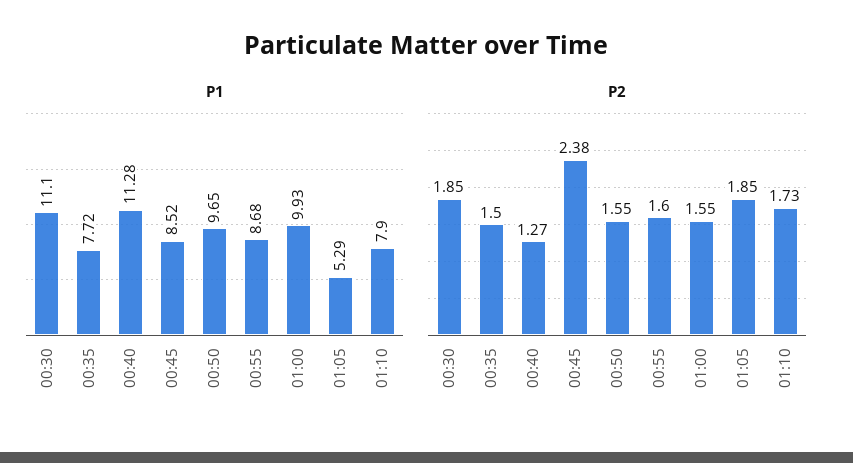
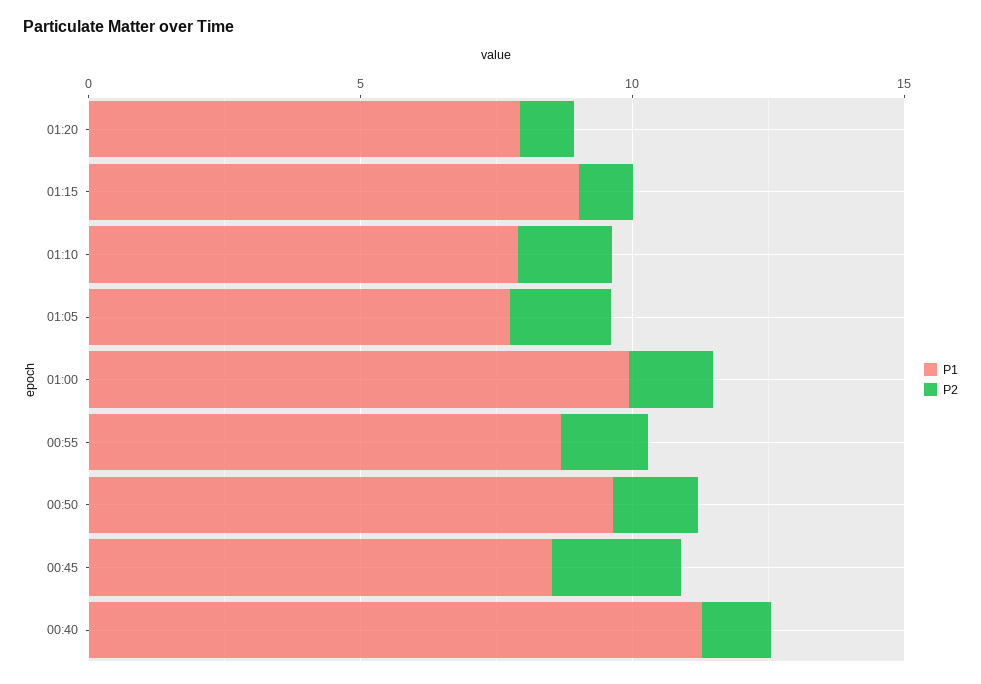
P1, 00:30: 11.1 -> none
P1, 00:35: 7.72 -> none
P1, 01:05: 5.29 -> 8
P2, 00:30: 1.85 -> none
P2, 00:35: 1.5 -> none
P1, 01:20: none -> 8
P2, 01:20: none -> 1
P1, 01:15: none -> 9
P2, 01:15: none -> 1

